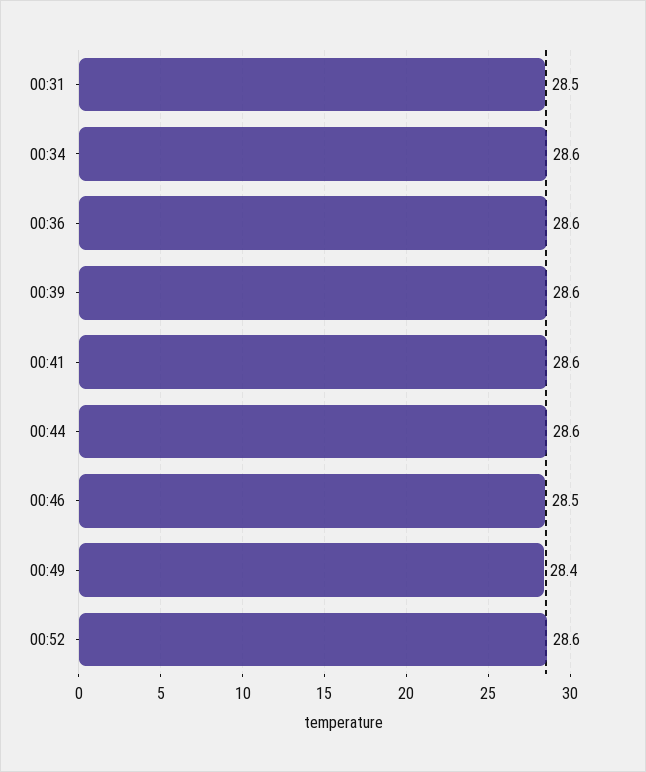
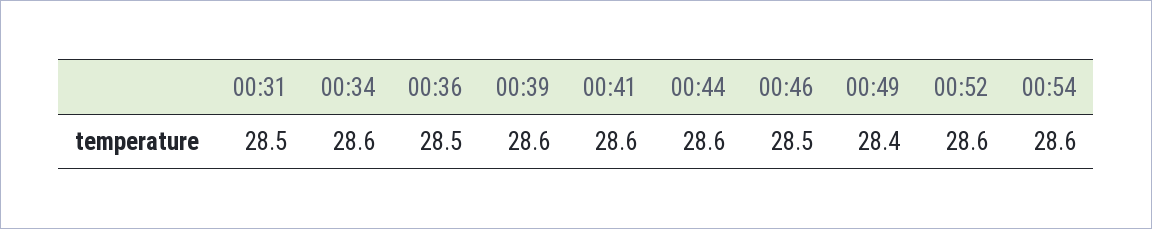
00:36: 28.6 -> 28.5
00:54: none -> 28.6

